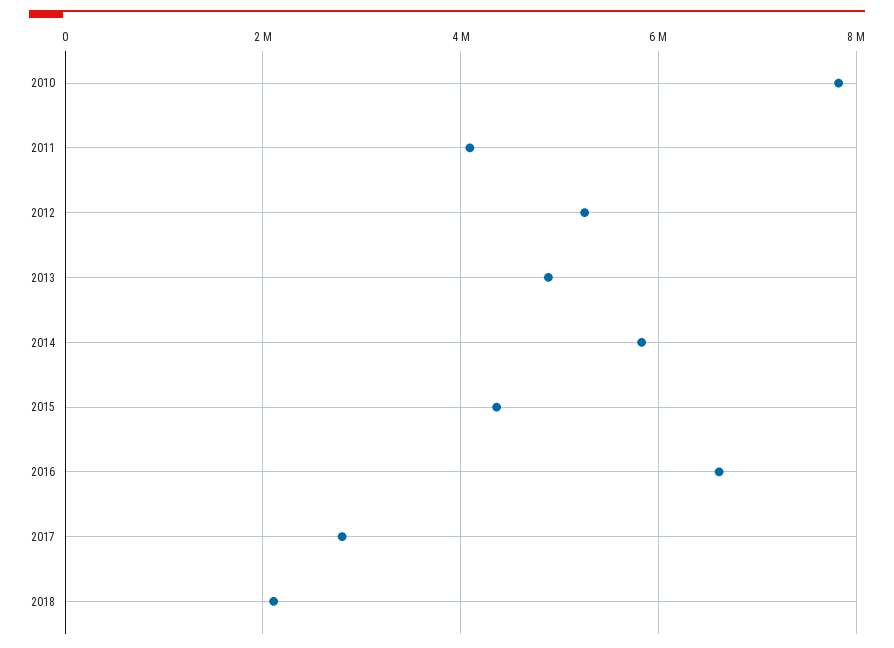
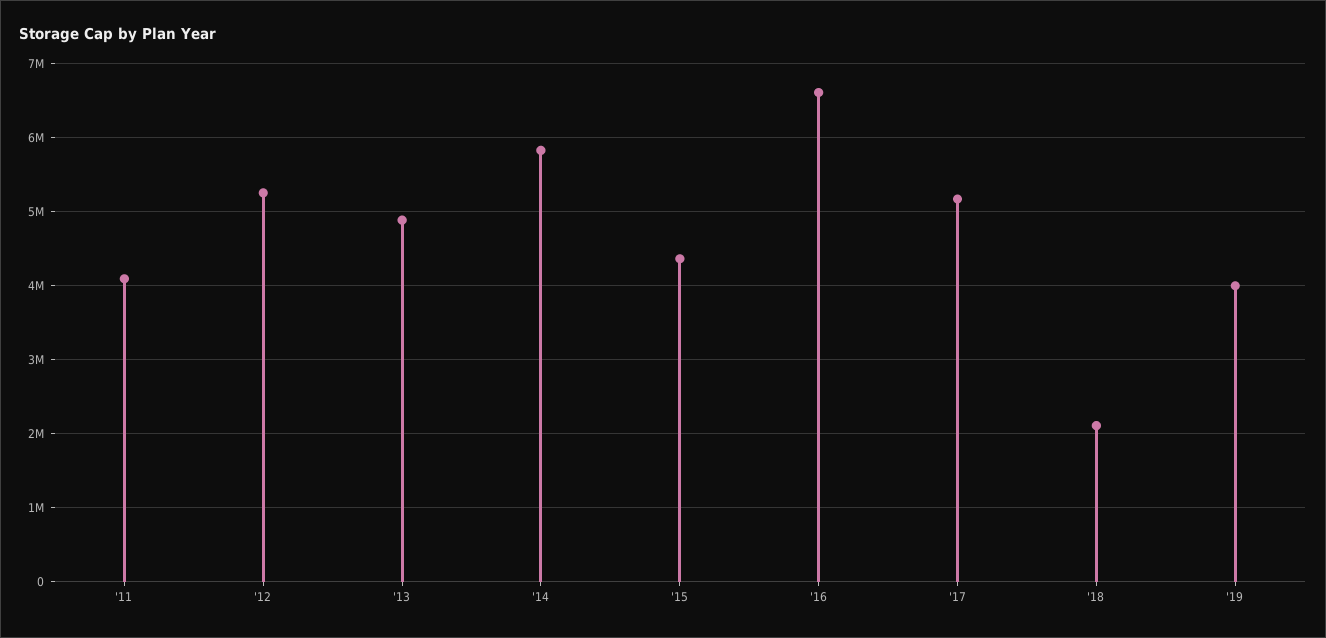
2010: 7800000 -> none
2017: 2800000 -> 5200000
'19: none -> 4000000

